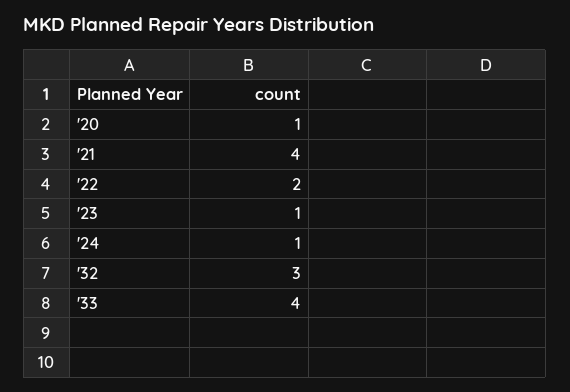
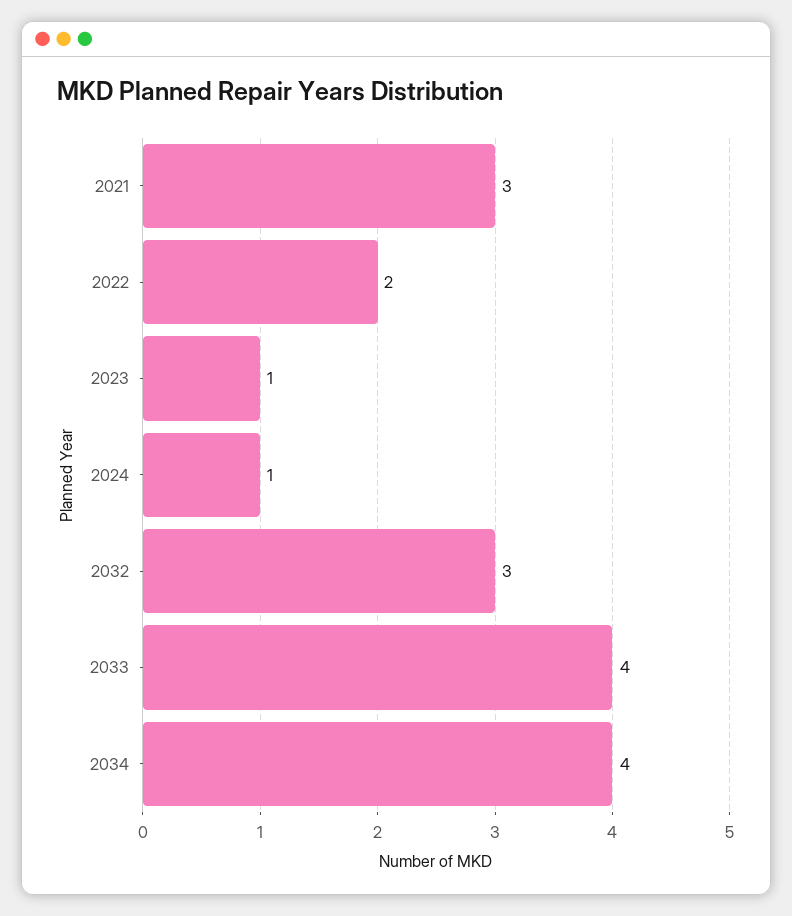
'20: 1 -> none
'21: 4 -> 3
2034: none -> 4

